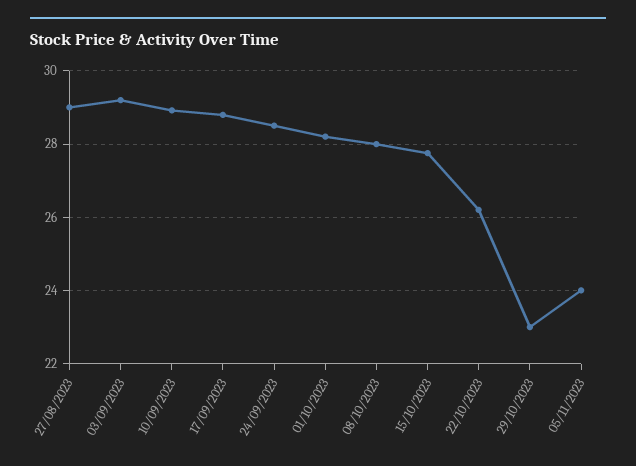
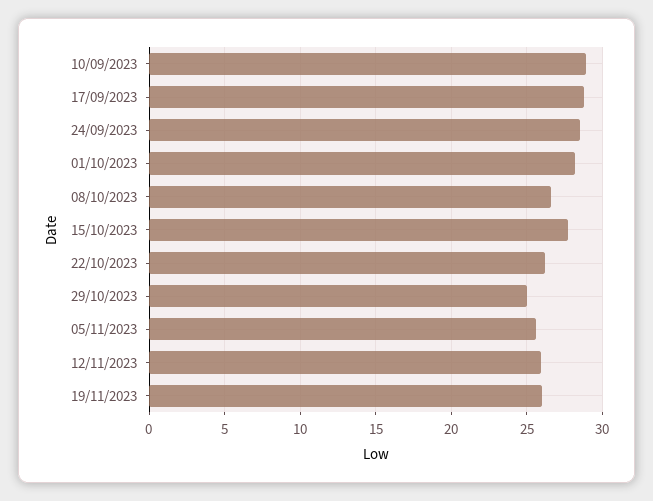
27/08/2023: 29 -> none
03/09/2023: 29.2 -> none
08/10/2023: 28 -> 26.5
29/10/2023: 23 -> 25
05/11/2023: 24 -> 25.5
12/11/2023: none -> 26
19/11/2023: none -> 26

